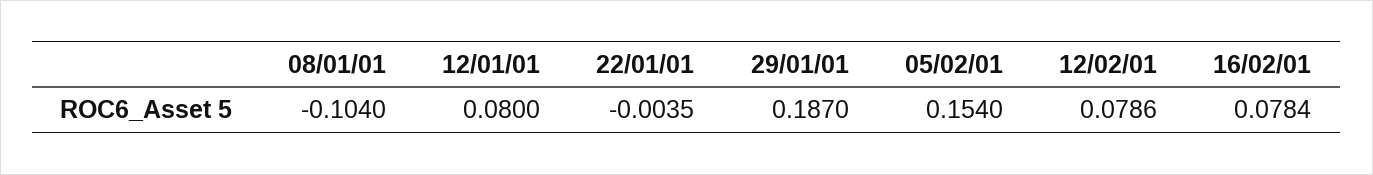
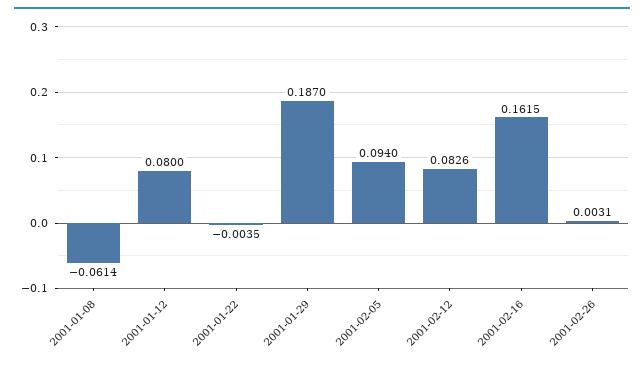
08/01/01: -0.104 -> -0.0614
05/02/01: 0.154 -> 0.094
12/02/01: 0.0786 -> 0.0826
16/02/01: 0.0784 -> 0.1615
2001-02-26: none -> 0.0031

